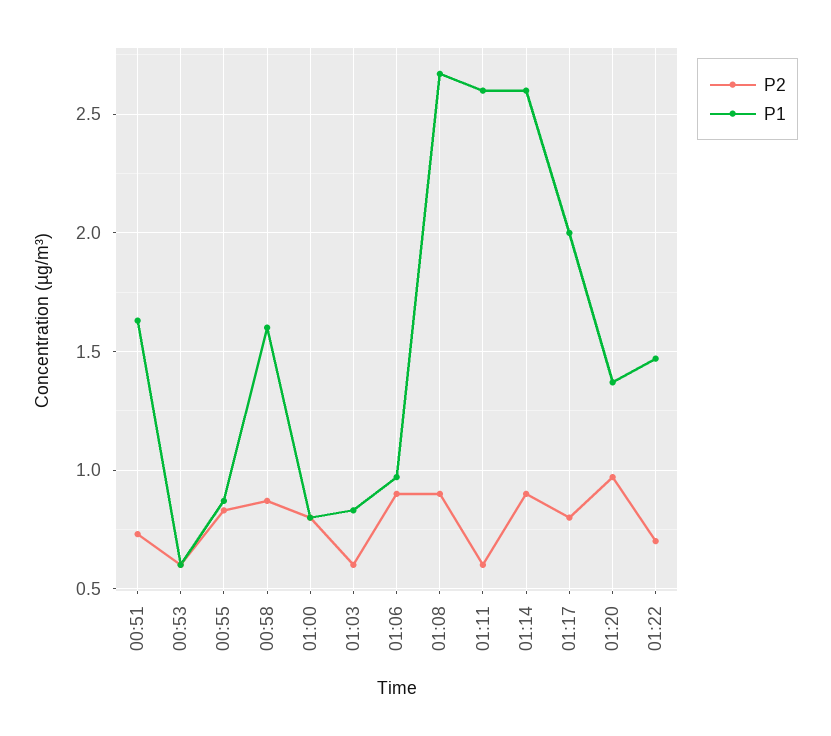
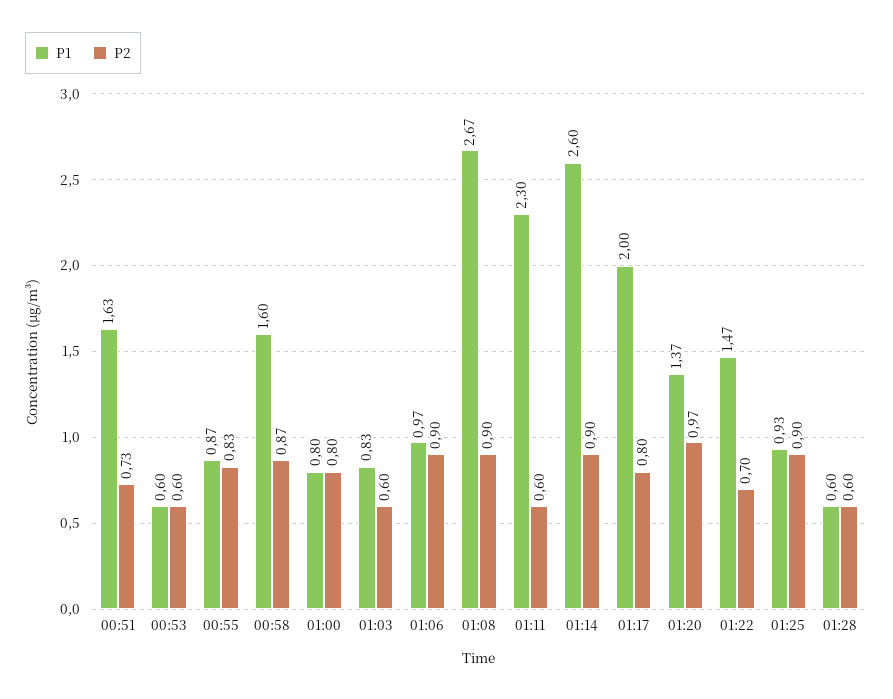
P1, 01:11: 2.6 -> 2.3
P1, 01:25: none -> 0.93
P2, 01:25: none -> 0.9
P1, 01:28: none -> 0.6
P2, 01:28: none -> 0.6

